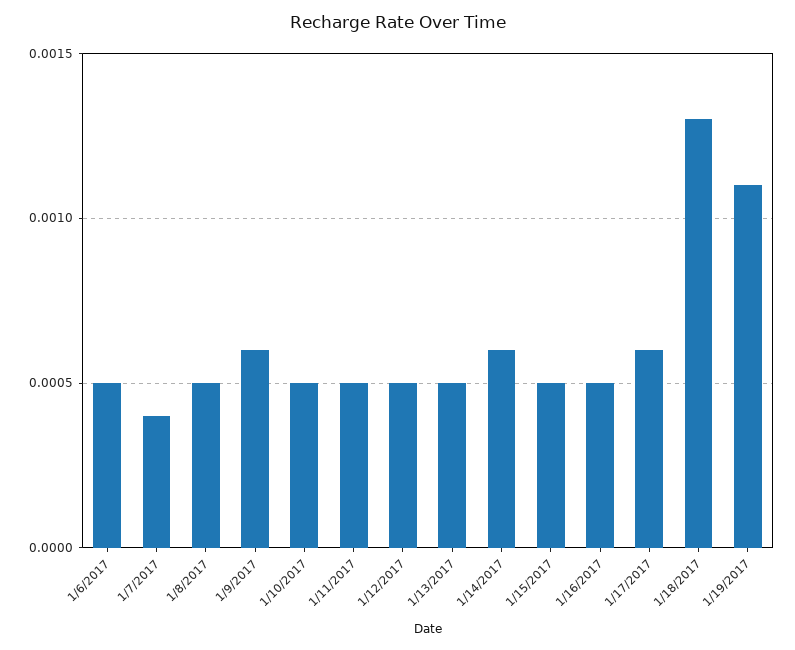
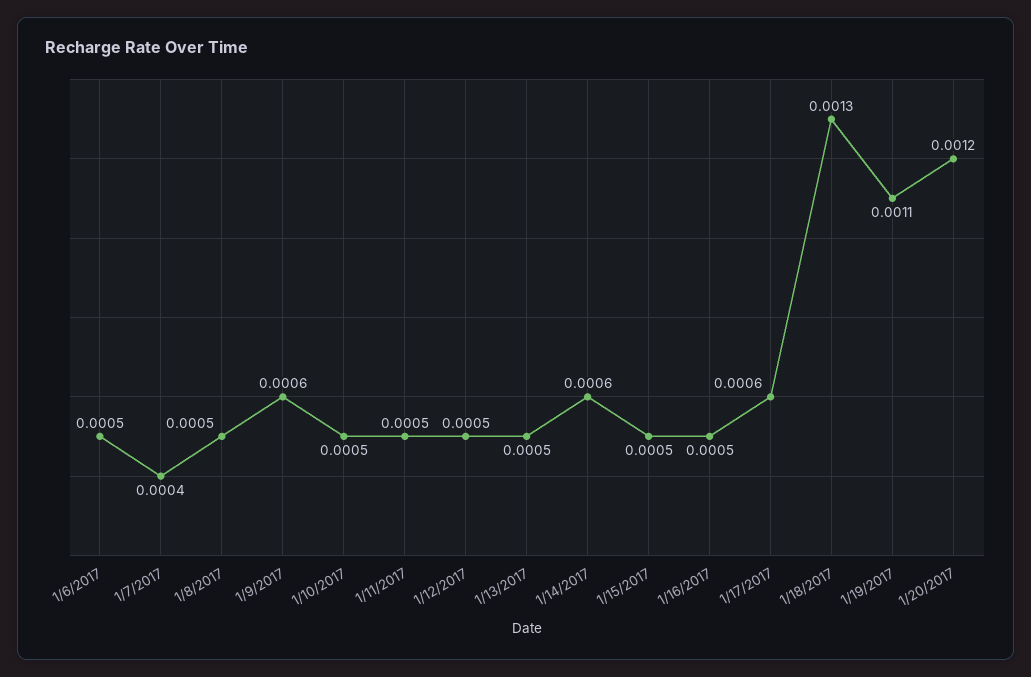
1/20/2017: none -> 0.0012

